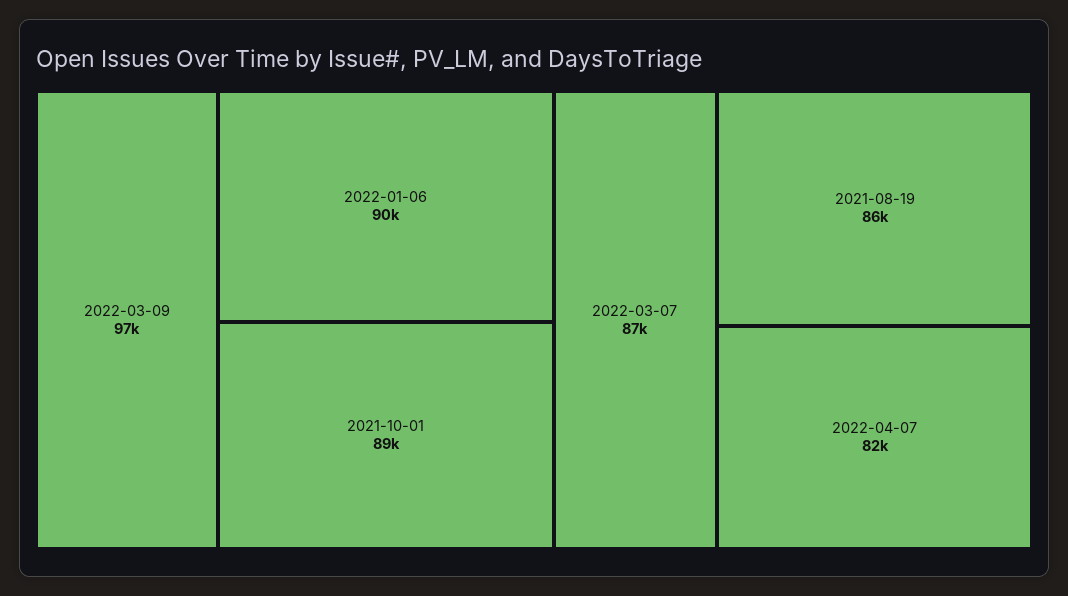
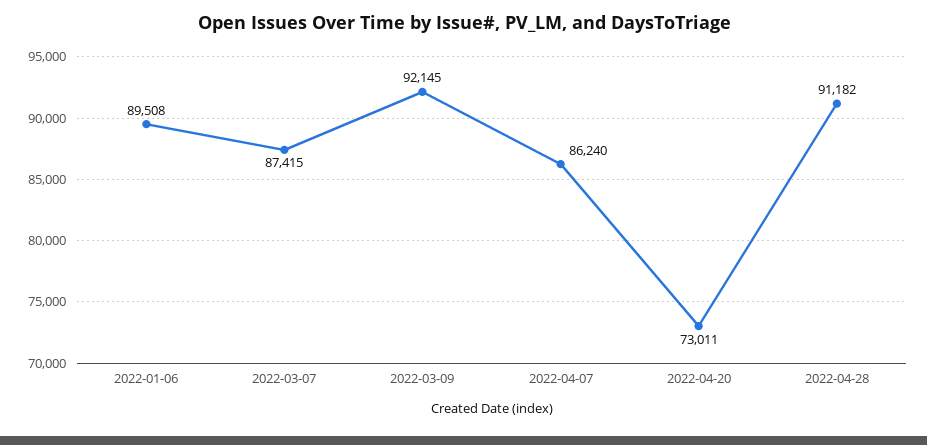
2022-03-09: 97000 -> 92145
2021-10-01: 89000 -> none
2021-08-19: 86000 -> none
2022-04-07: 82000 -> 86240
2022-04-20: none -> 73011
2022-04-28: none -> 91182

